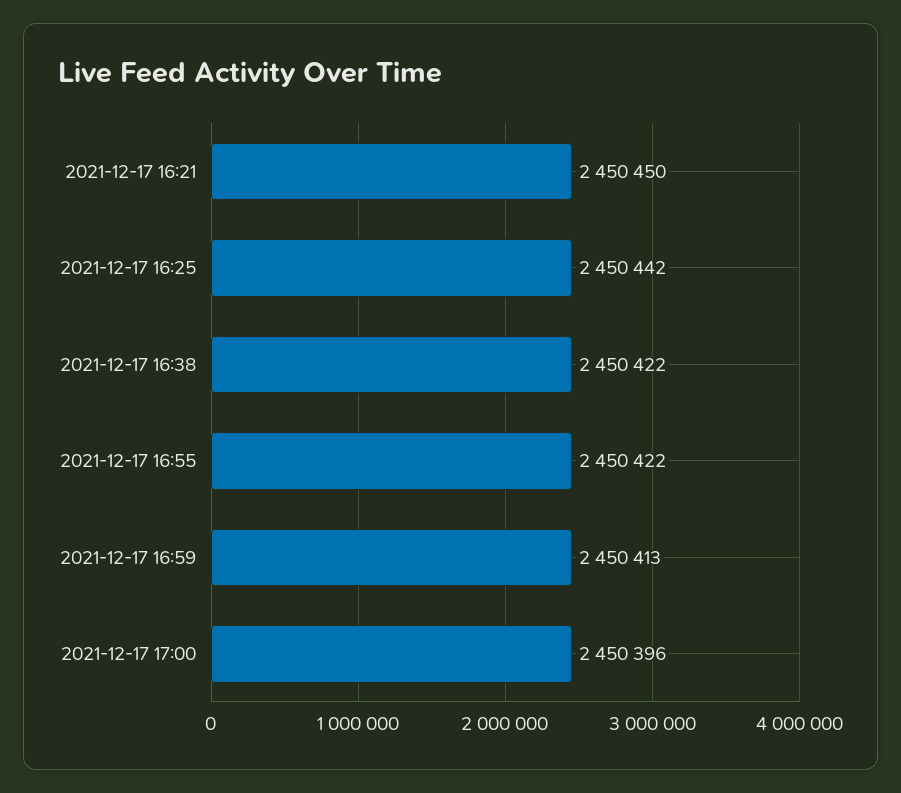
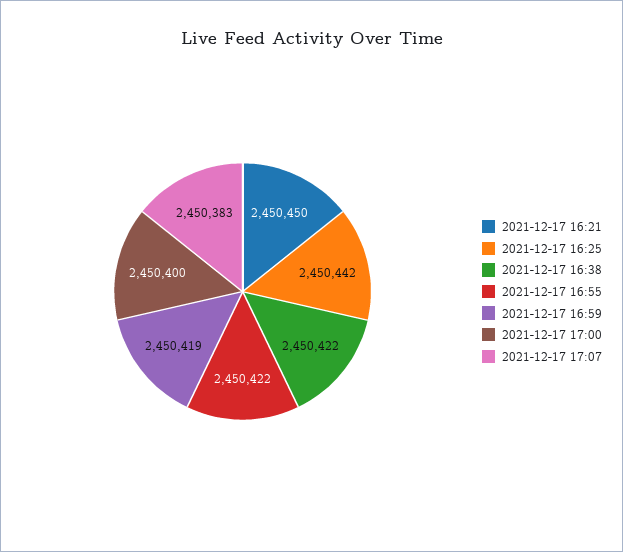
2021-12-17 16:59: 2450413 -> 2450419
2021-12-17 17:00: 2450396 -> 2450400
2021-12-17 17:07: none -> 2450383

